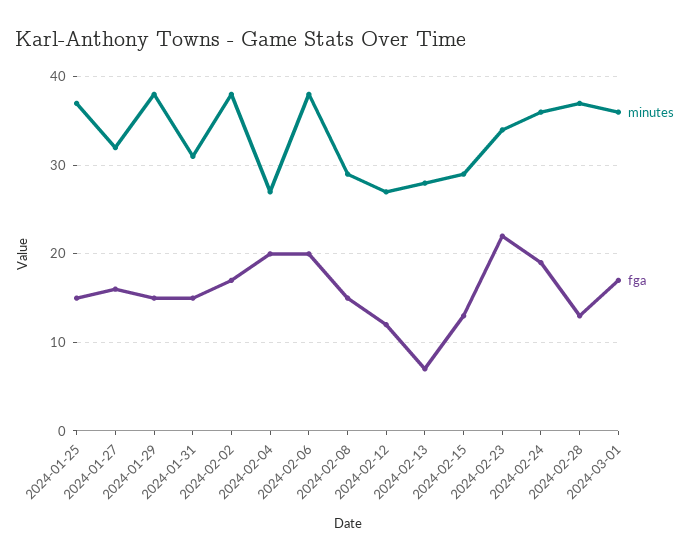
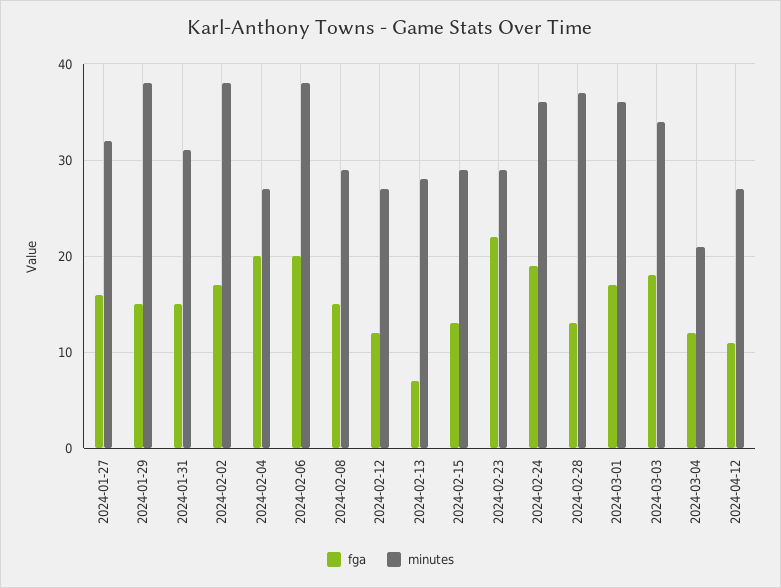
minutes, 2024-01-25: 37 -> none
fga, 2024-01-25: 15 -> none
minutes, 2024-02-23: 34 -> 29
fga, 2024-03-03: none -> 18
minutes, 2024-03-03: none -> 34
fga, 2024-03-04: none -> 12
minutes, 2024-03-04: none -> 21
fga, 2024-04-12: none -> 11
minutes, 2024-04-12: none -> 27

